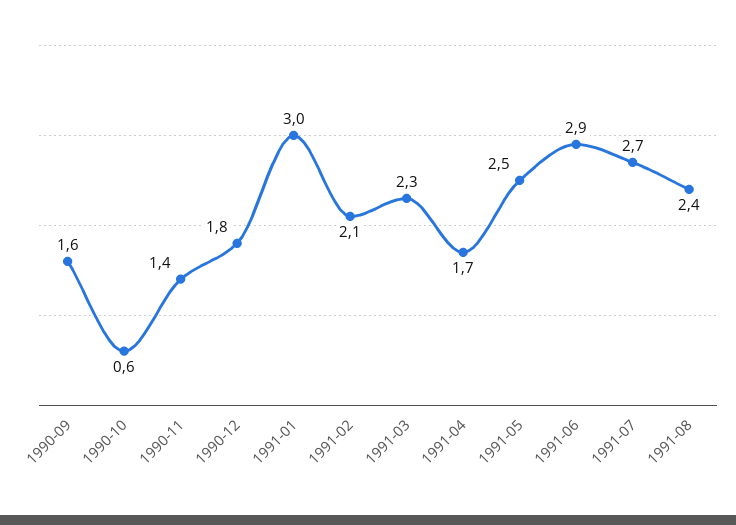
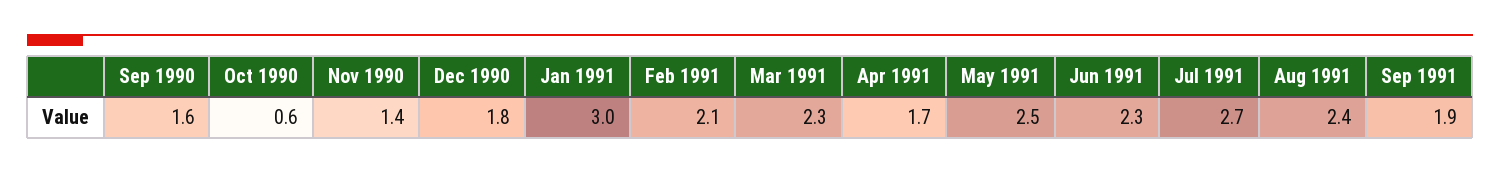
1991-06: 2.9 -> 2.3
Sep 1991: none -> 1.9

